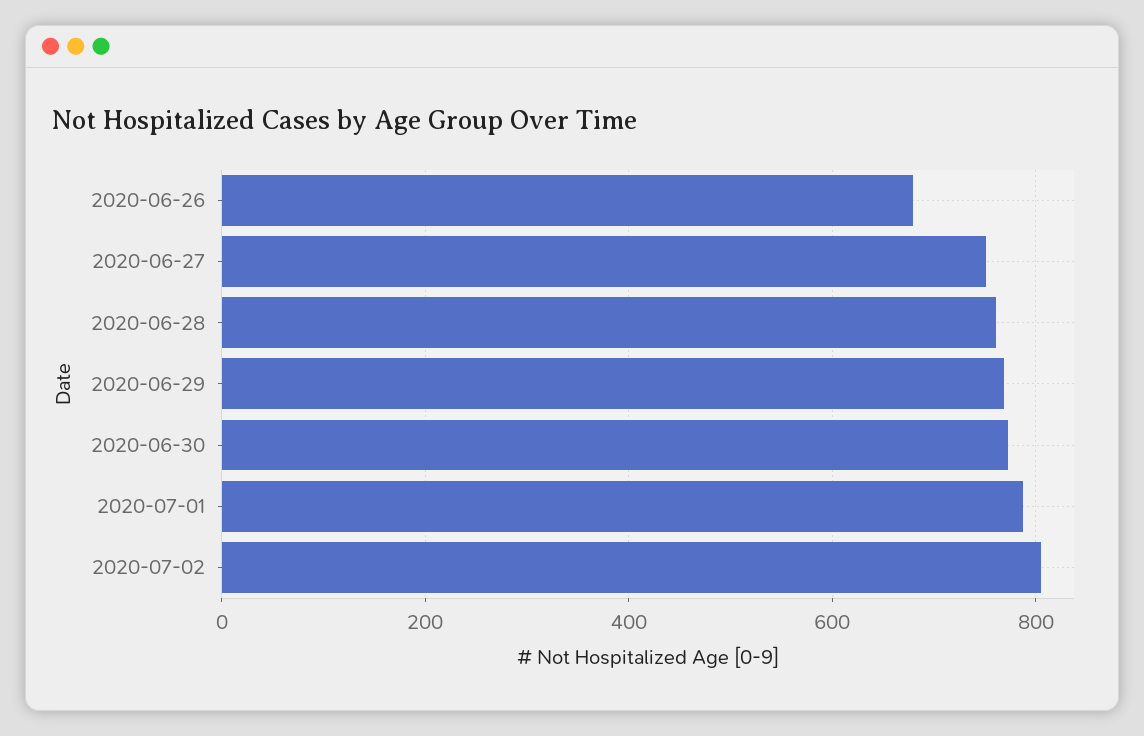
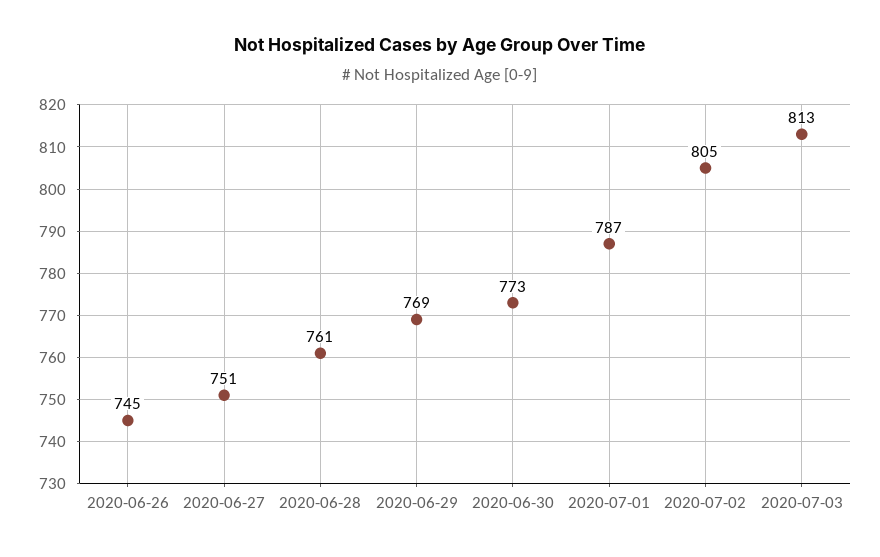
2020-06-26: 680 -> 745
2020-07-03: none -> 813

